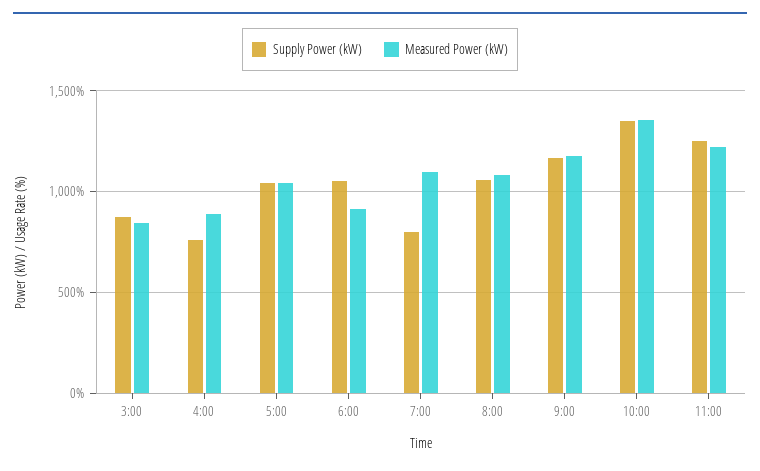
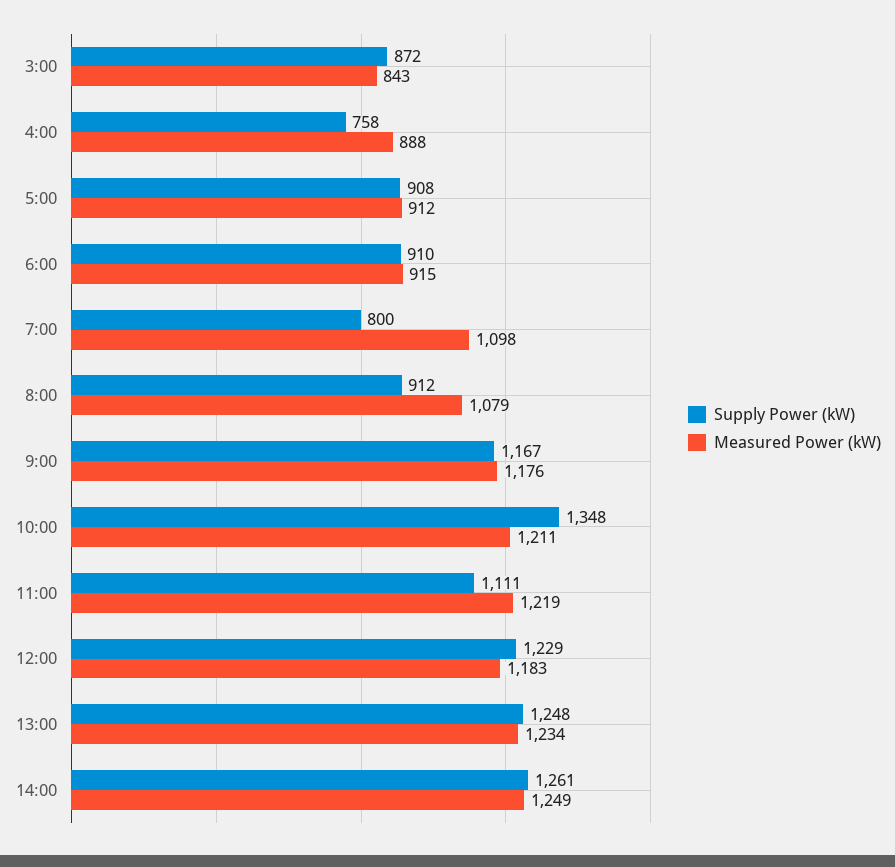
Supply Power (kW), 5:00: 1050 -> 908
Measured Power (kW), 5:00: 1050 -> 912
Supply Power (kW), 6:00: 1050 -> 910
Supply Power (kW), 8:00: 1050 -> 912
Measured Power (kW), 10:00: 1350 -> 1211
Supply Power (kW), 11:00: 1250 -> 1111
Supply Power (kW), 12:00: none -> 1229
Measured Power (kW), 12:00: none -> 1183
Supply Power (kW), 13:00: none -> 1248
Measured Power (kW), 13:00: none -> 1234
Supply Power (kW), 14:00: none -> 1261
Measured Power (kW), 14:00: none -> 1249

